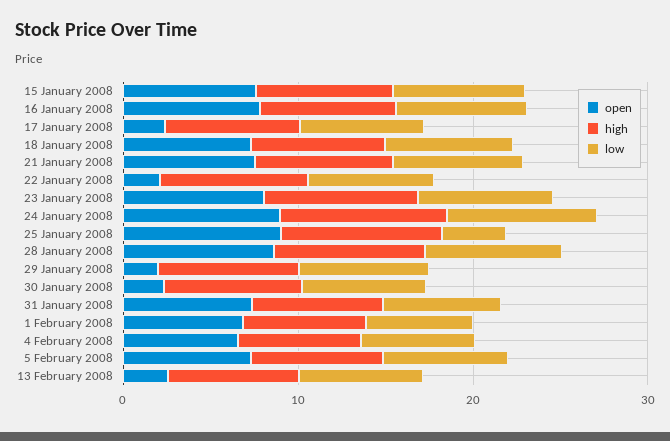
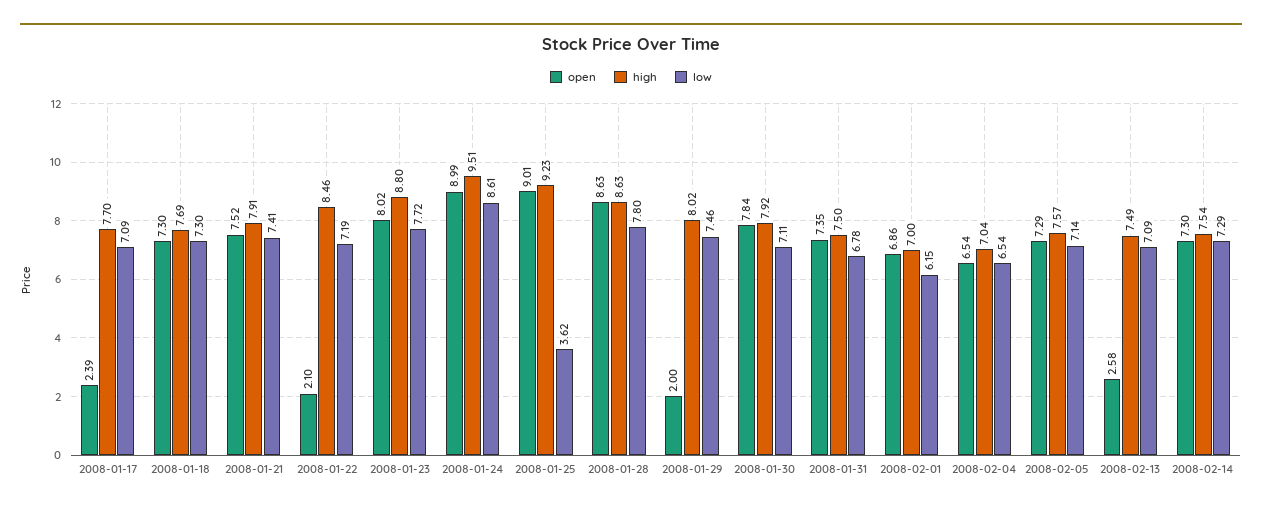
open, 15 January 2008: 8 -> none
high, 15 January 2008: 8 -> none
low, 15 January 2008: 8 -> none
open, 16 January 2008: 8 -> none
high, 16 January 2008: 8 -> none
low, 16 January 2008: 8 -> none
open, 30 January 2008: 2 -> 7.84
open, 2008-02-14: none -> 7.3
high, 2008-02-14: none -> 7.54
low, 2008-02-14: none -> 7.29

